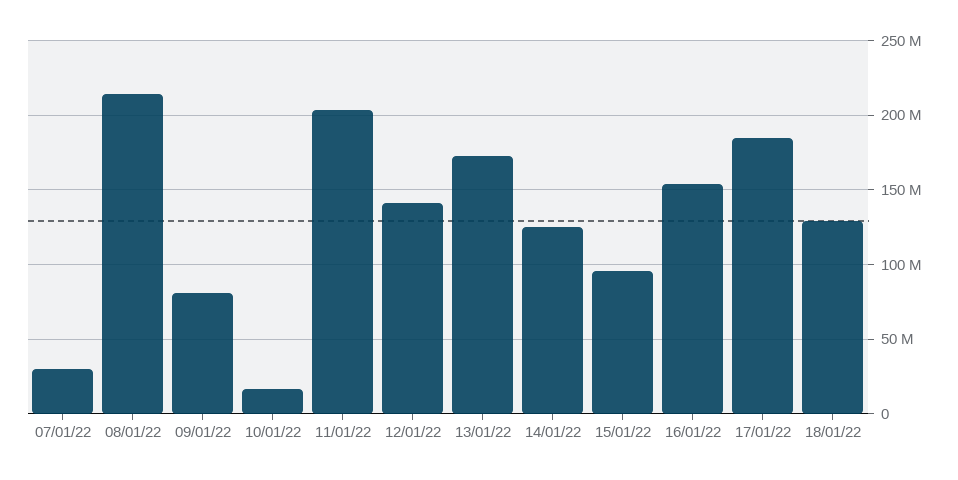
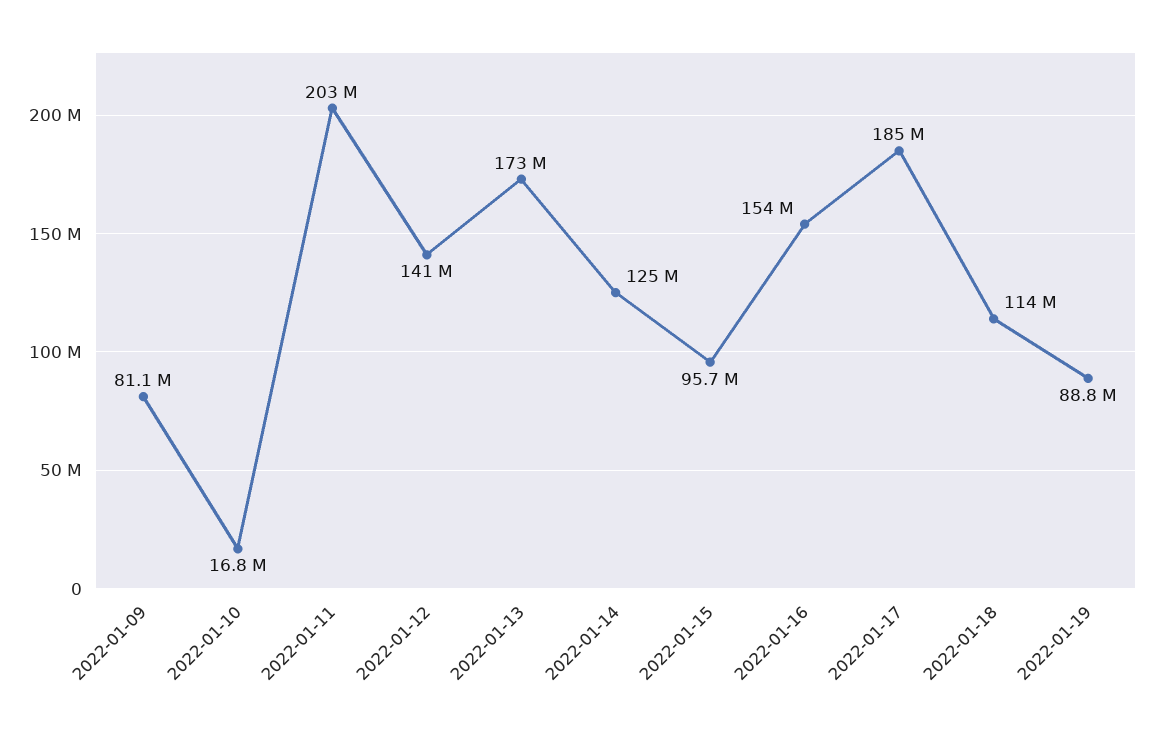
07/01/22: 30000000 -> none
08/01/22: 215000000 -> none
18/01/22: 130000000 -> 114000000
2022-01-19: none -> 88800000

